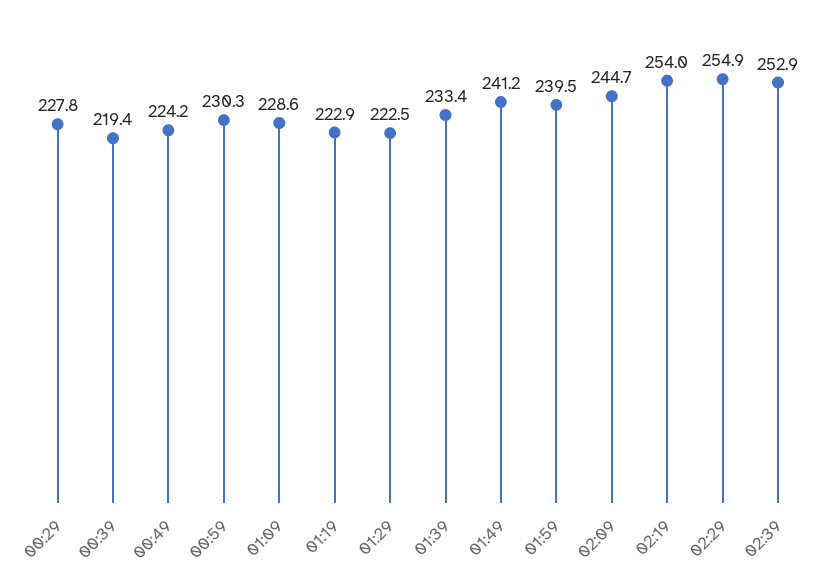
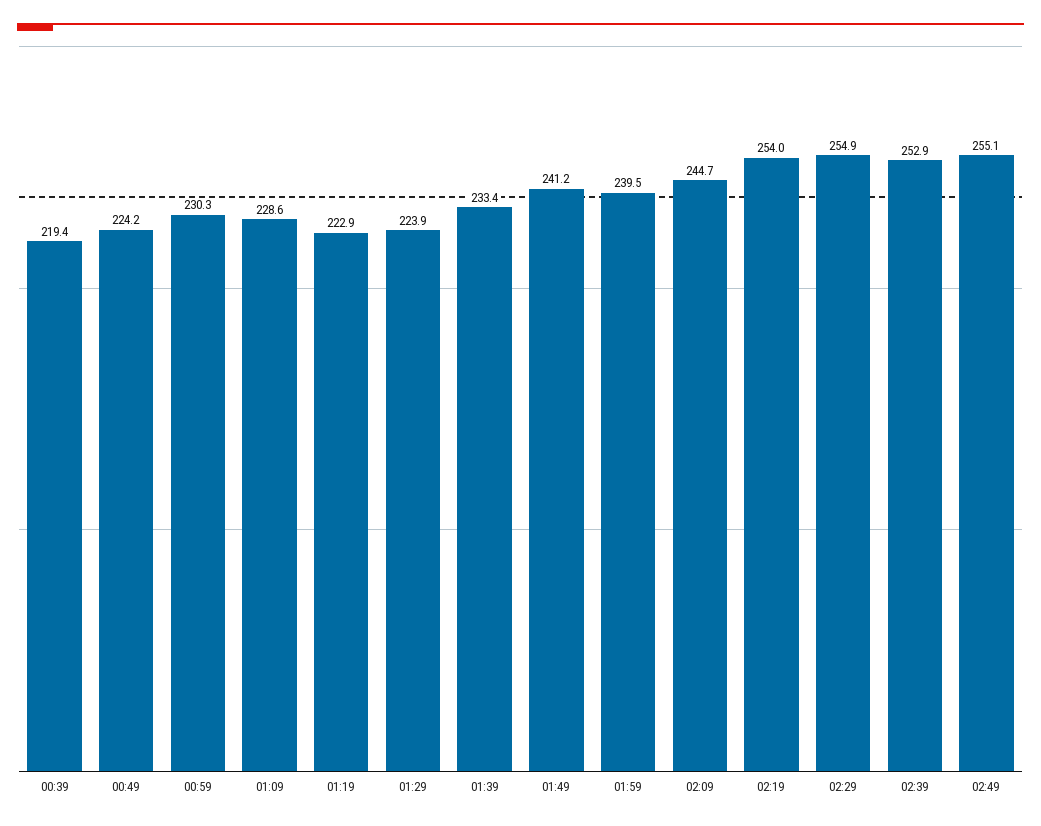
00:29: 227.8 -> none
01:29: 222.5 -> 223.9
02:49: none -> 255.1

